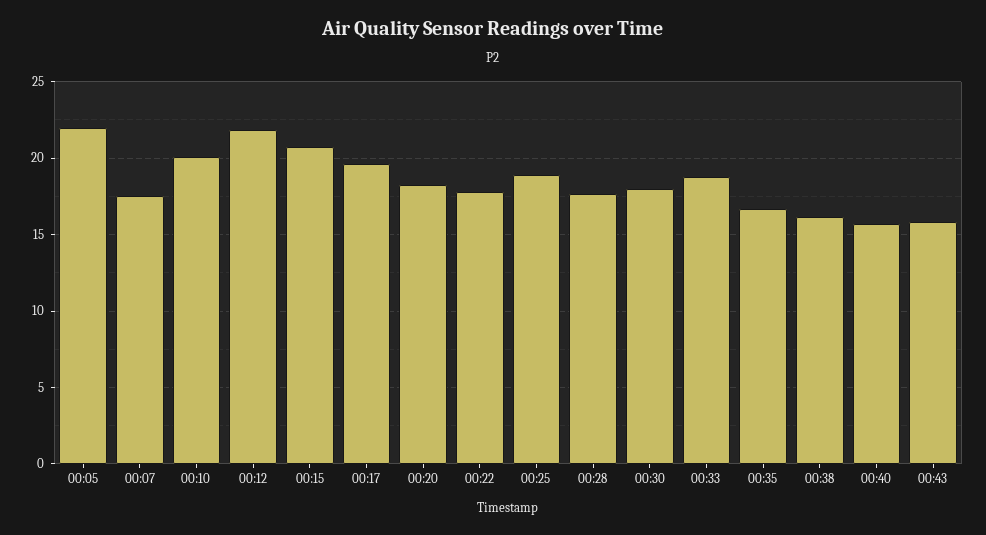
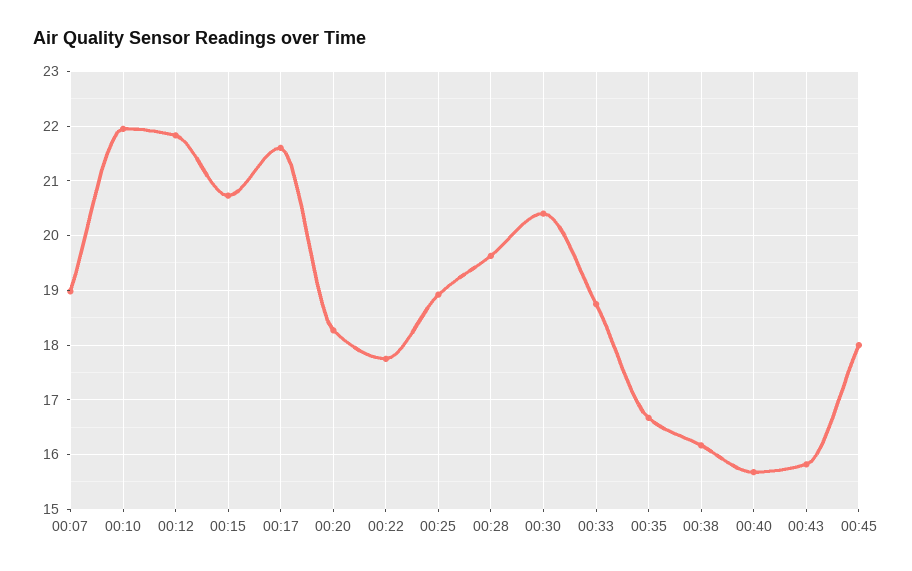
00:05: 22 -> none
00:07: 17.5 -> 19
00:10: 20 -> 22
00:17: 19.5 -> 21.6
00:28: 17.5 -> 19.6
00:30: 18 -> 20.4
00:45: none -> 18

